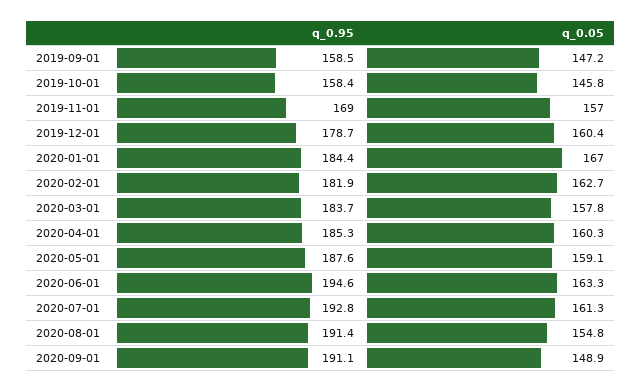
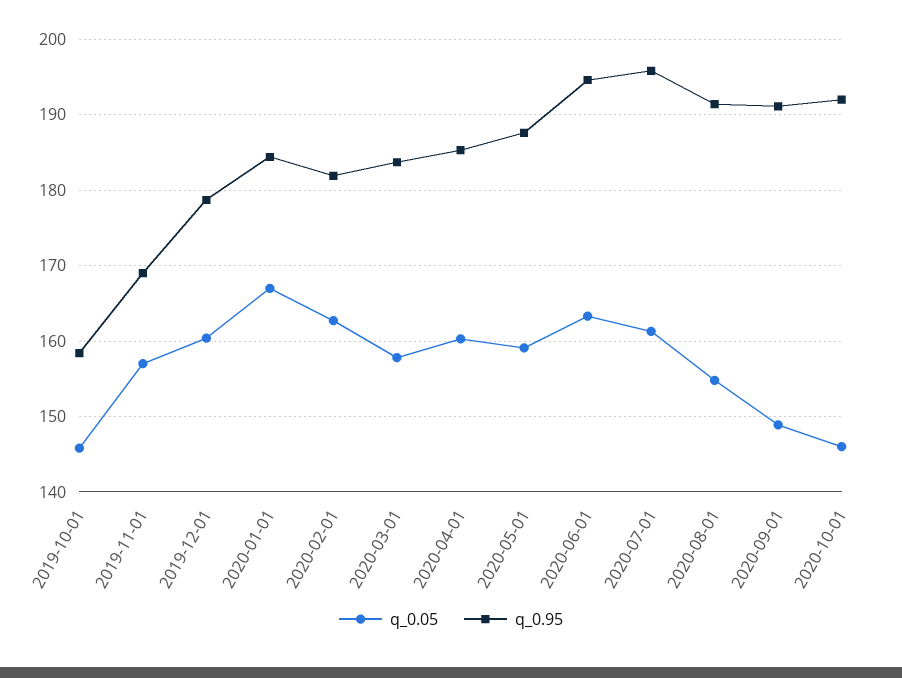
q_0.95, 2019-09-01: 158.5 -> none
q_0.05, 2019-09-01: 147.2 -> none
q_0.95, 2020-07-01: 192.8 -> 196
q_0.05, 2020-10-01: none -> 146
q_0.95, 2020-10-01: none -> 192

